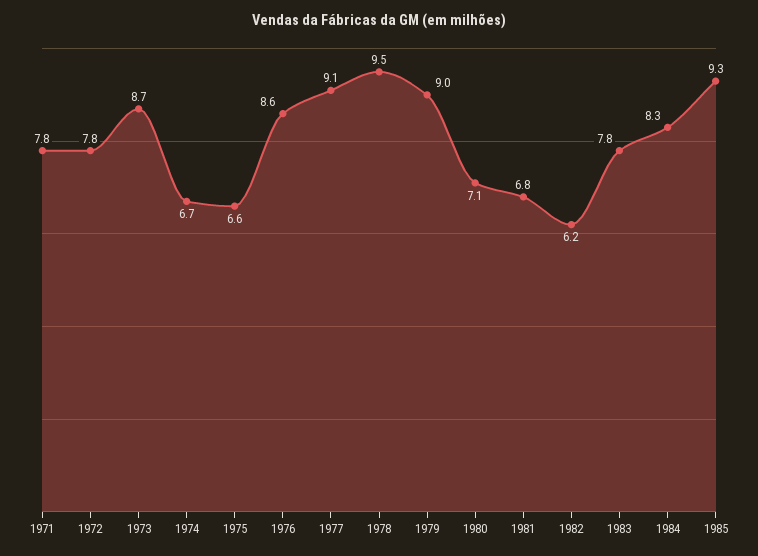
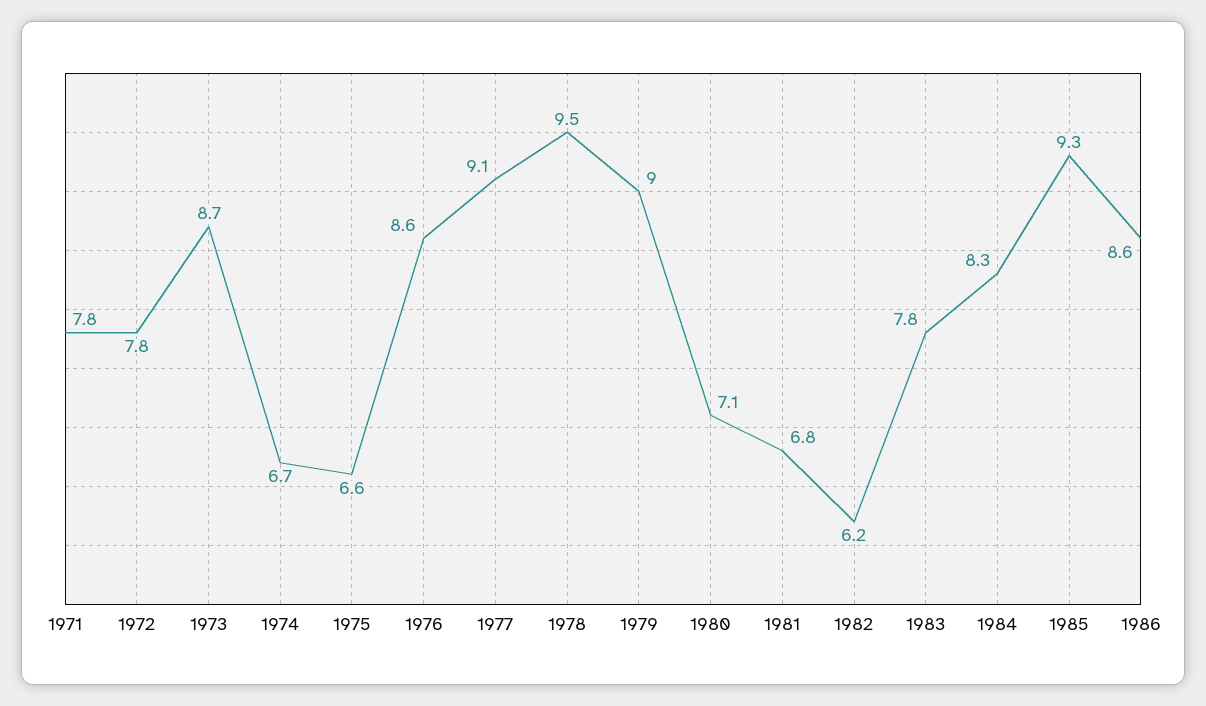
1986: none -> 8.6

